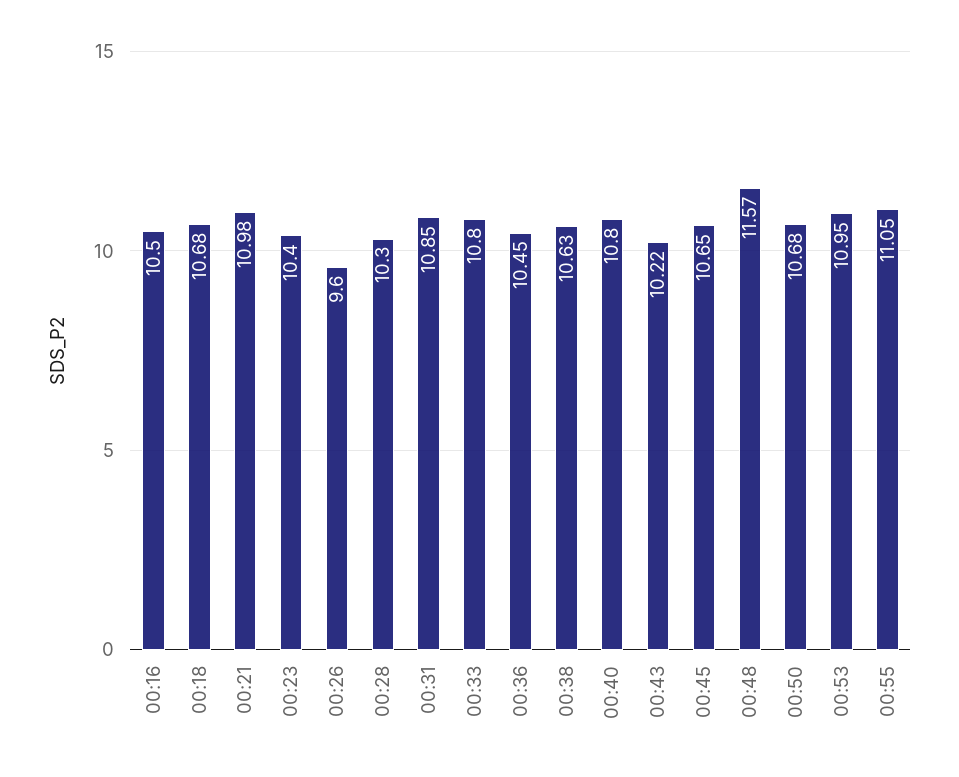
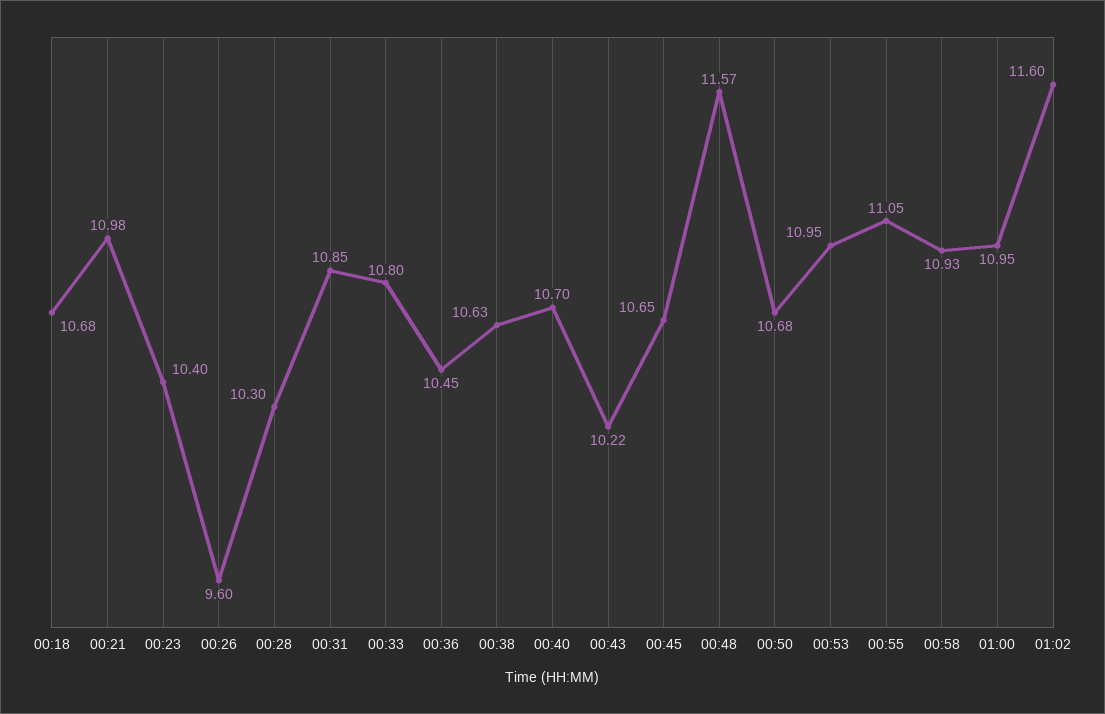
00:16: 10.5 -> none
00:40: 10.8 -> 10.7
00:58: none -> 10.93
01:00: none -> 10.95
01:02: none -> 11.6

